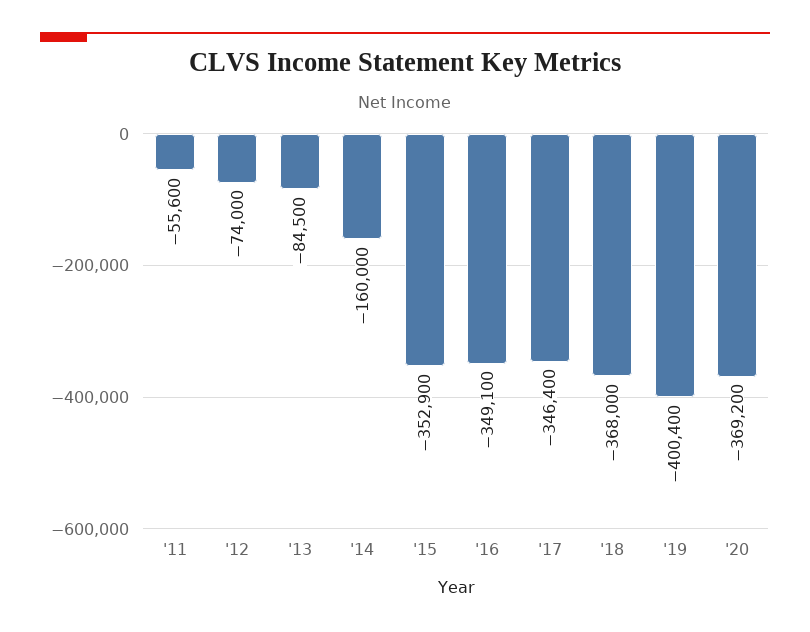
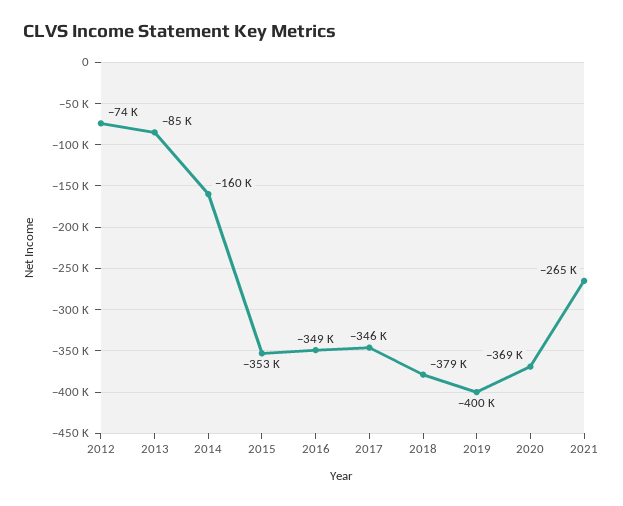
'11: -55600 -> none
'18: -368000 -> -379000
2021: none -> -265000

